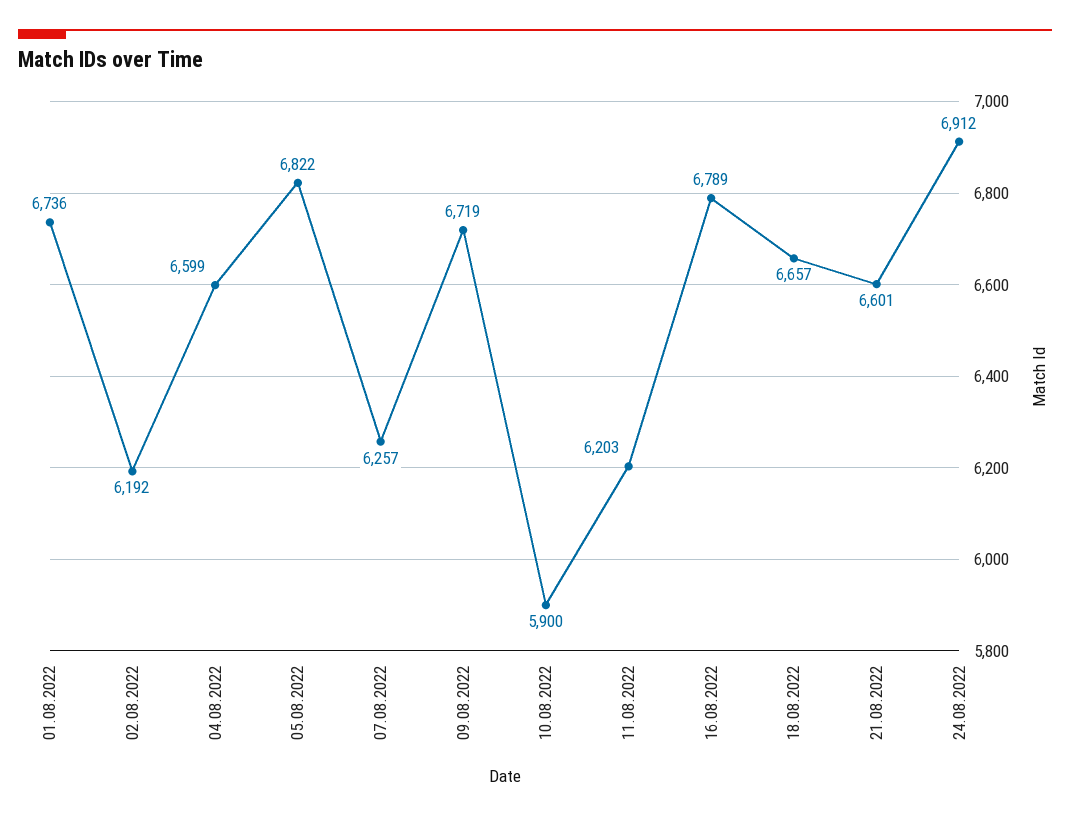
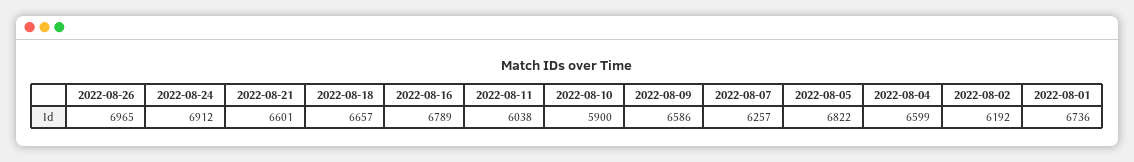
09.08.2022: 6719 -> 6586
11.08.2022: 6203 -> 6038
2022-08-26: none -> 6965

